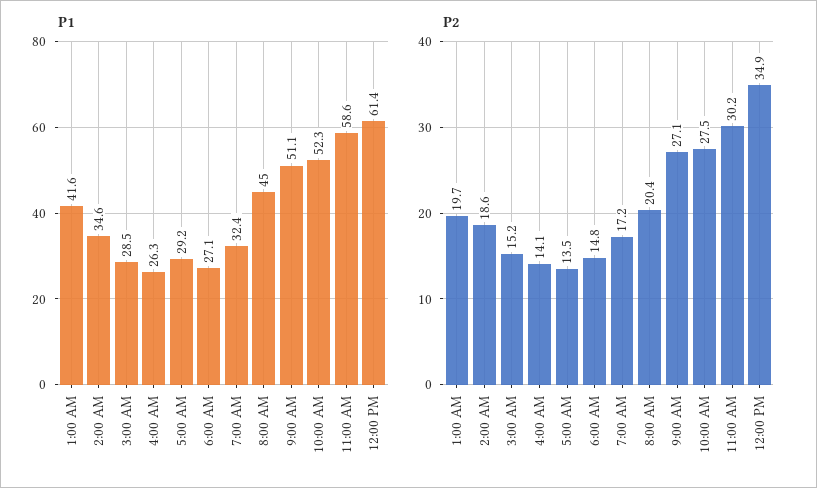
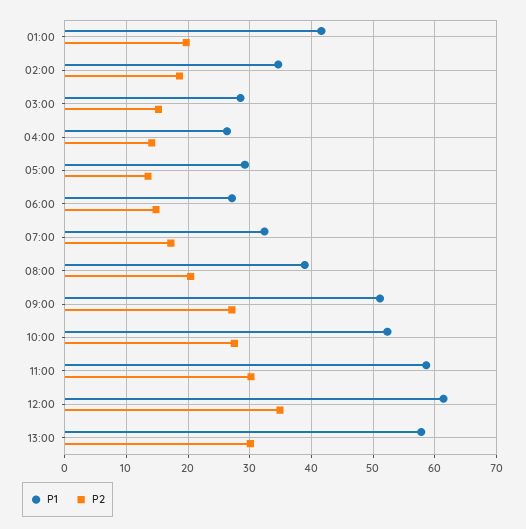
P1, 8:00 AM: 45 -> 39
P1, 13:00: none -> 58
P2, 13:00: none -> 30

